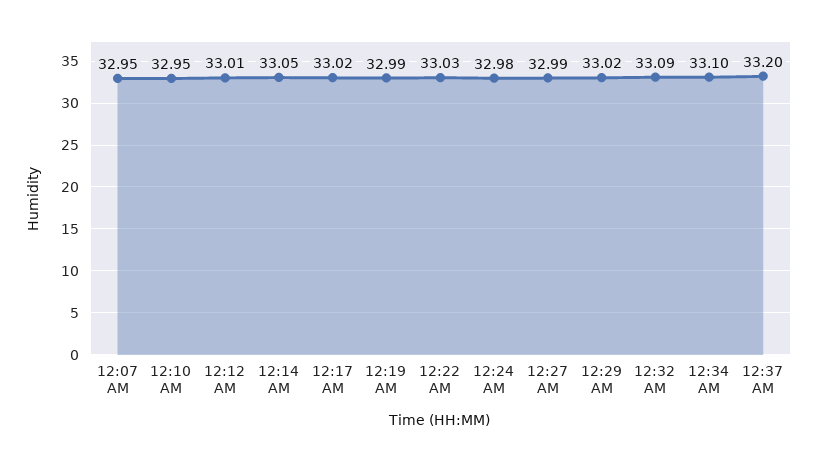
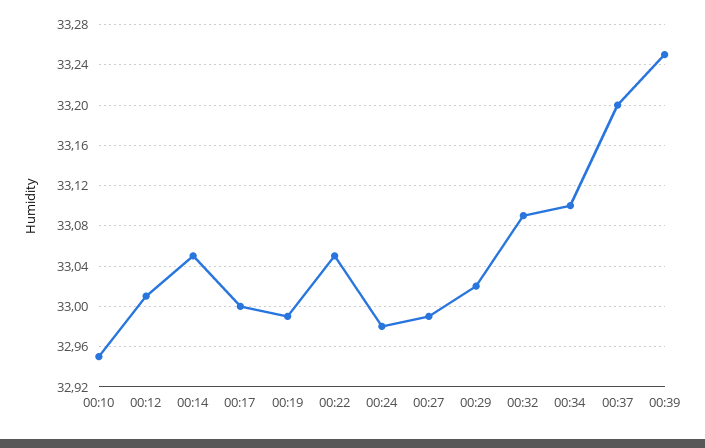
12:07 AM: 32.95 -> none
12:17 AM: 33.02 -> 33
12:22 AM: 33.03 -> 33.05
00:39: none -> 33.25

